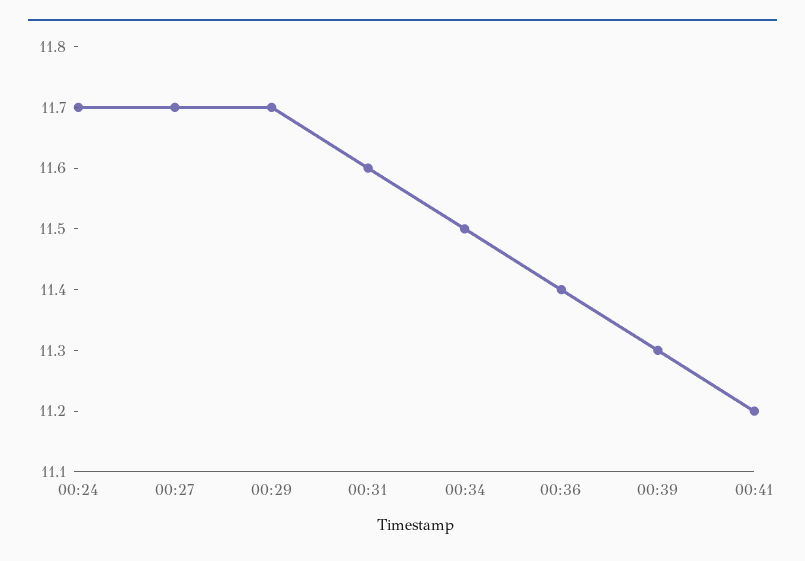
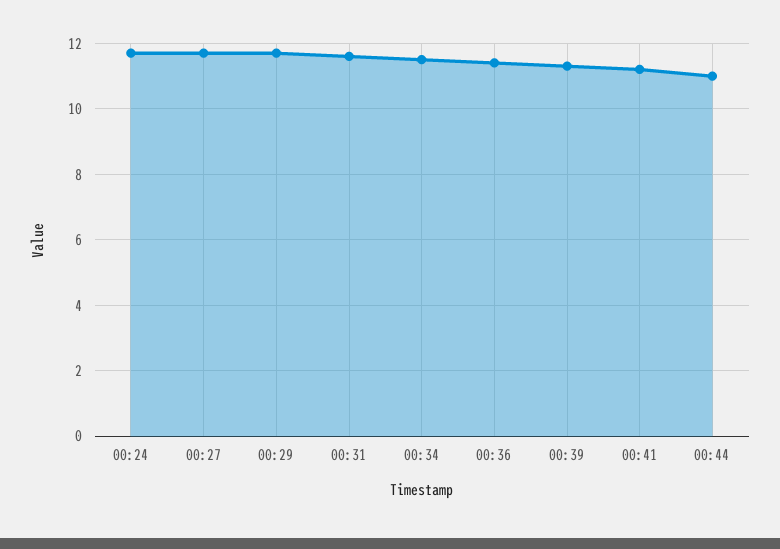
00:44: none -> 11

